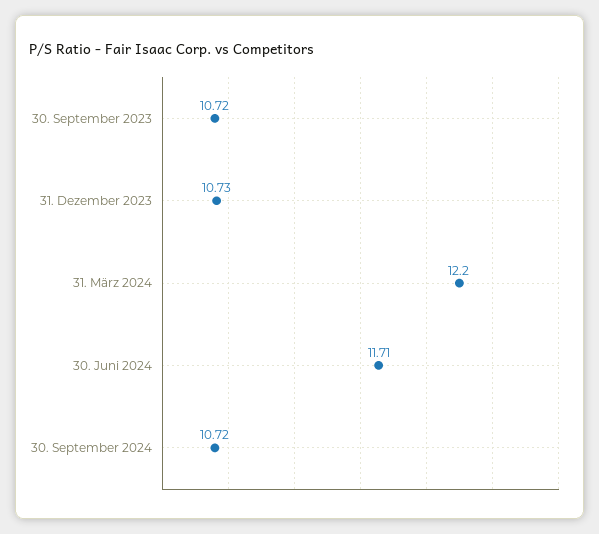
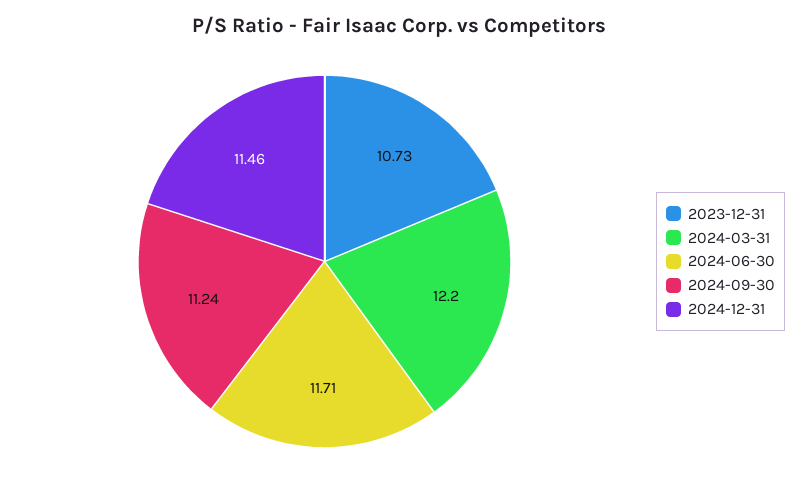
30. September 2023: 10.72 -> none
30. September 2024: 10.72 -> 11.24
2024-12-31: none -> 11.46

